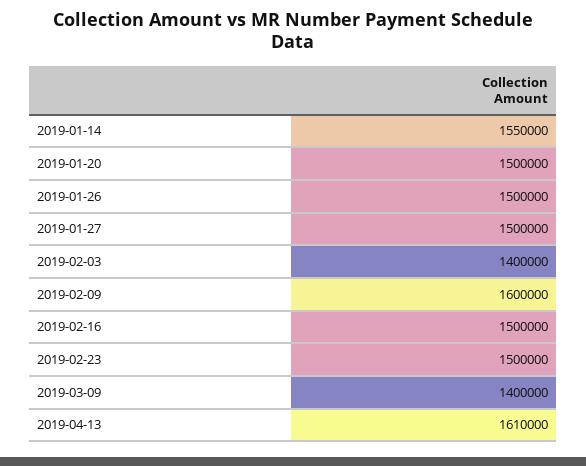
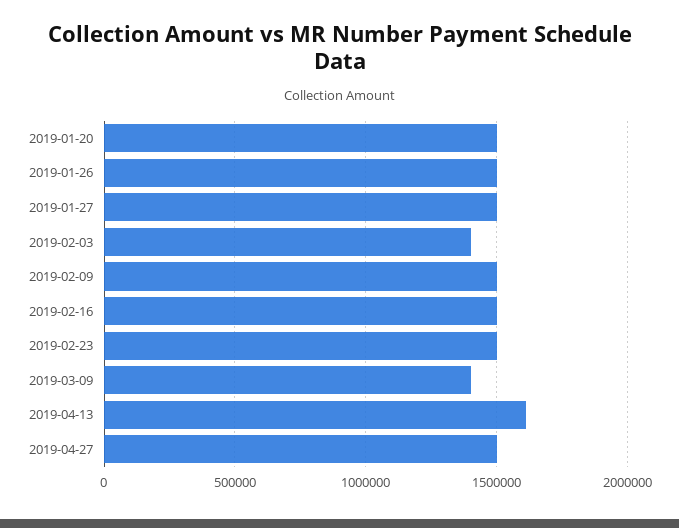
2019-01-14: 1550000 -> none
2019-02-09: 1600000 -> 1500000
2019-04-27: none -> 1500000

